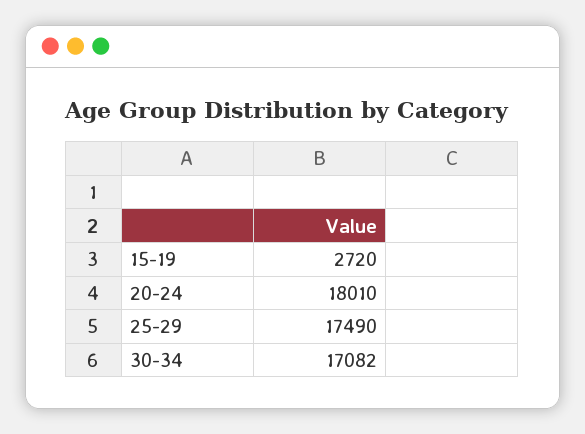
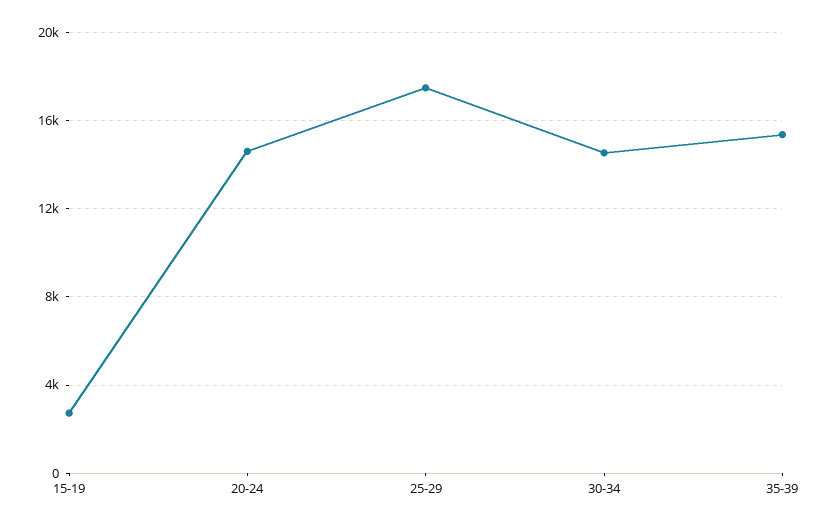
20-24: 18010 -> 14500
30-34: 17082 -> 14500
35-39: none -> 15500

